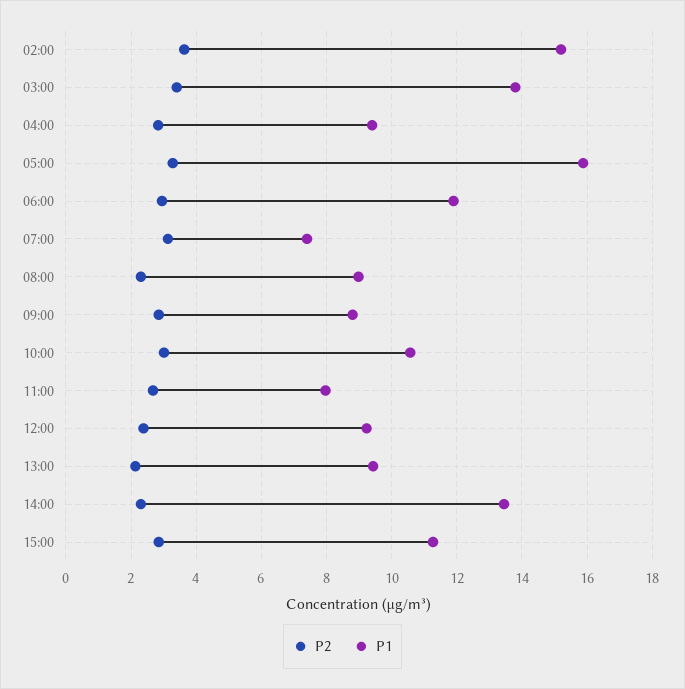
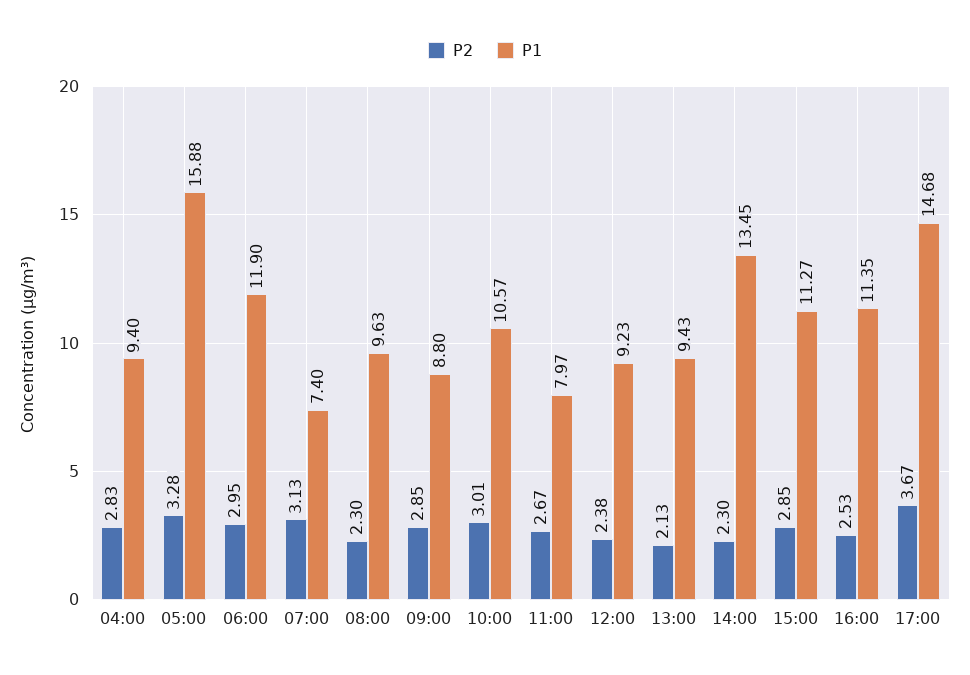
P2, 02:00: 3.6 -> none
P1, 02:00: 15.2 -> none
P2, 03:00: 3.4 -> none
P1, 03:00: 13.8 -> none
P1, 08:00: 9 -> 9.63
P2, 16:00: none -> 2.53
P1, 16:00: none -> 11.35
P2, 17:00: none -> 3.67
P1, 17:00: none -> 14.68

